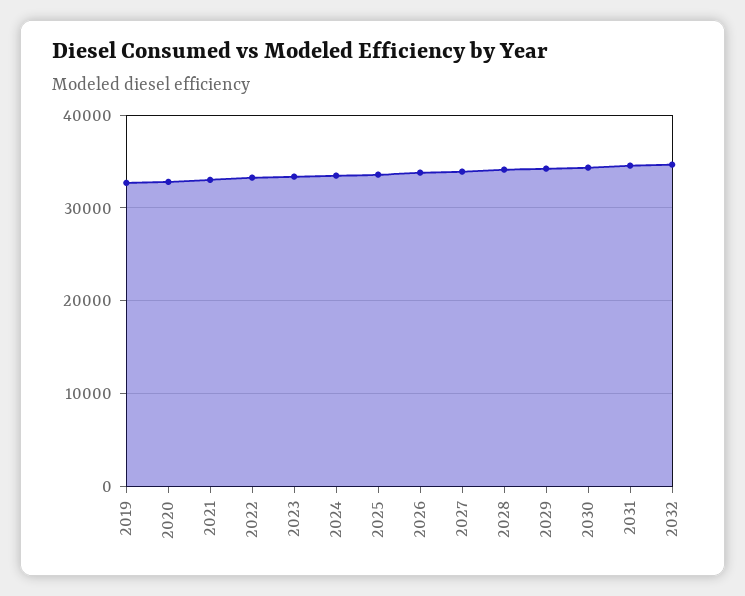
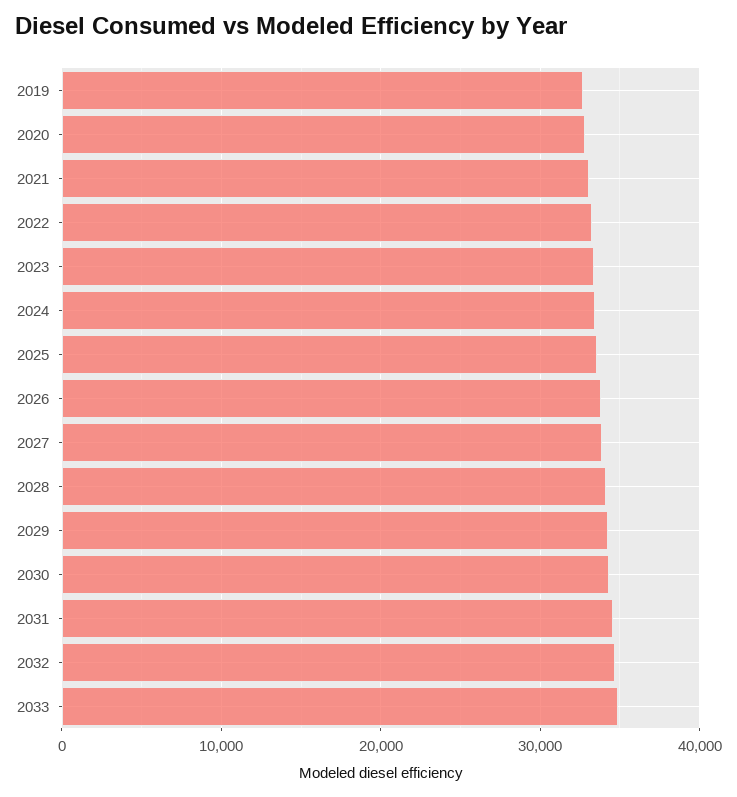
2033: none -> 35000

